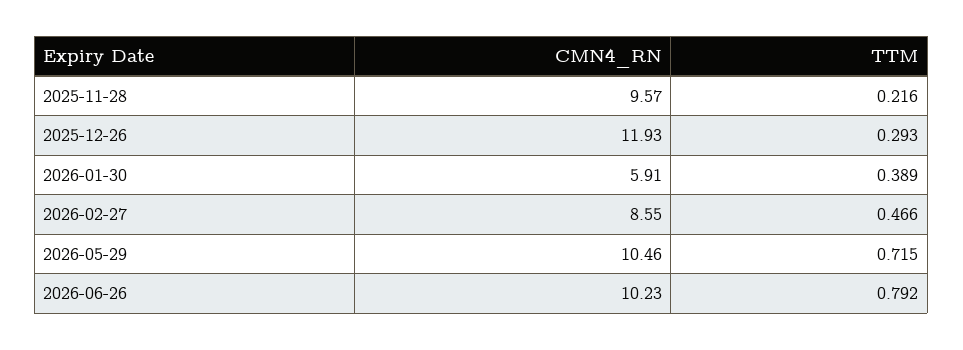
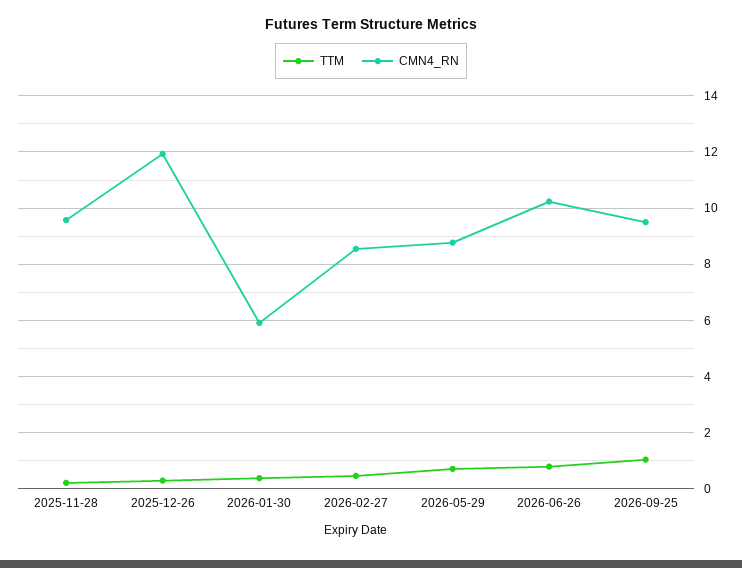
CMN4_RN, 2026-05-29: 10.46 -> 8.75
TTM, 2026-09-25: none -> 1
CMN4_RN, 2026-09-25: none -> 9.5

